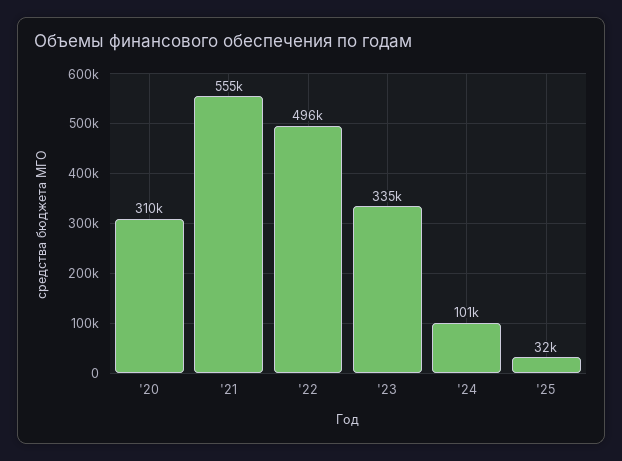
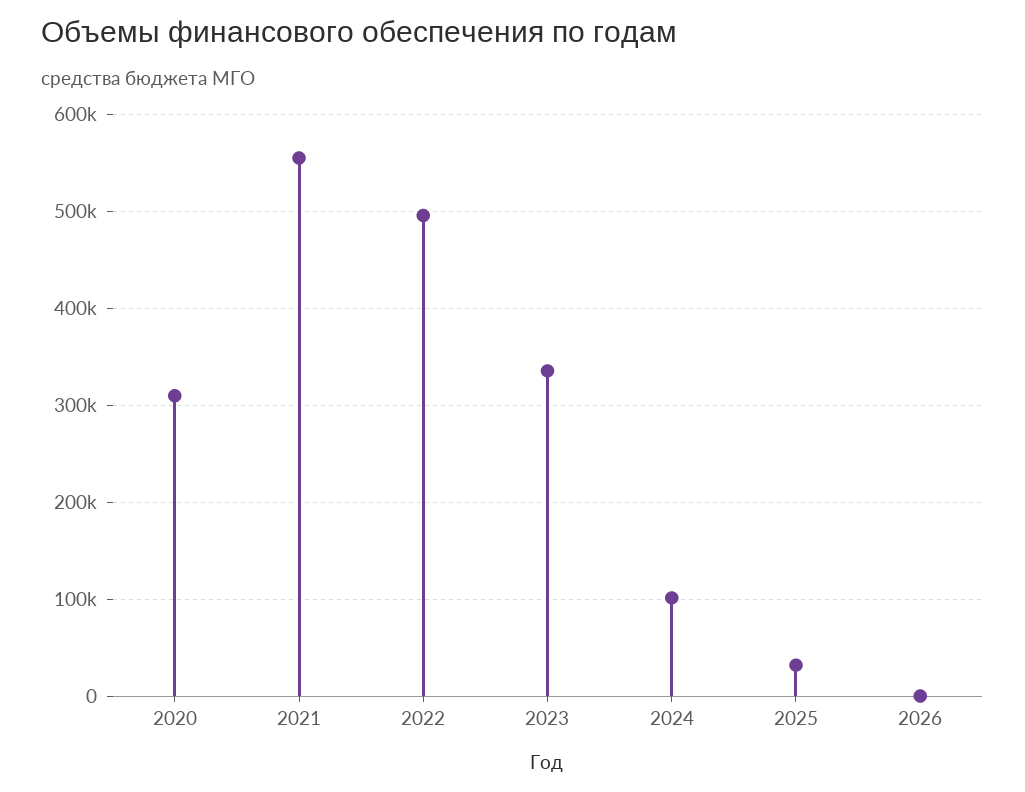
2026: none -> 0

